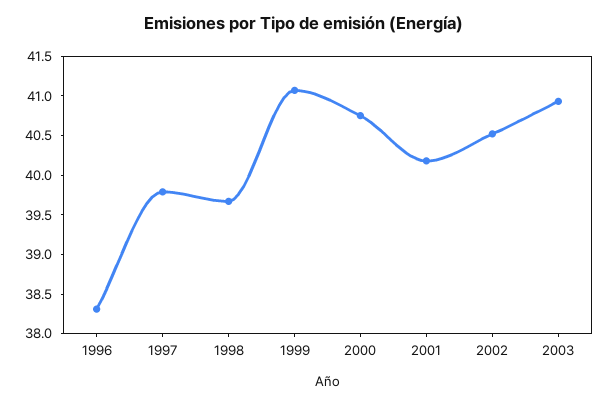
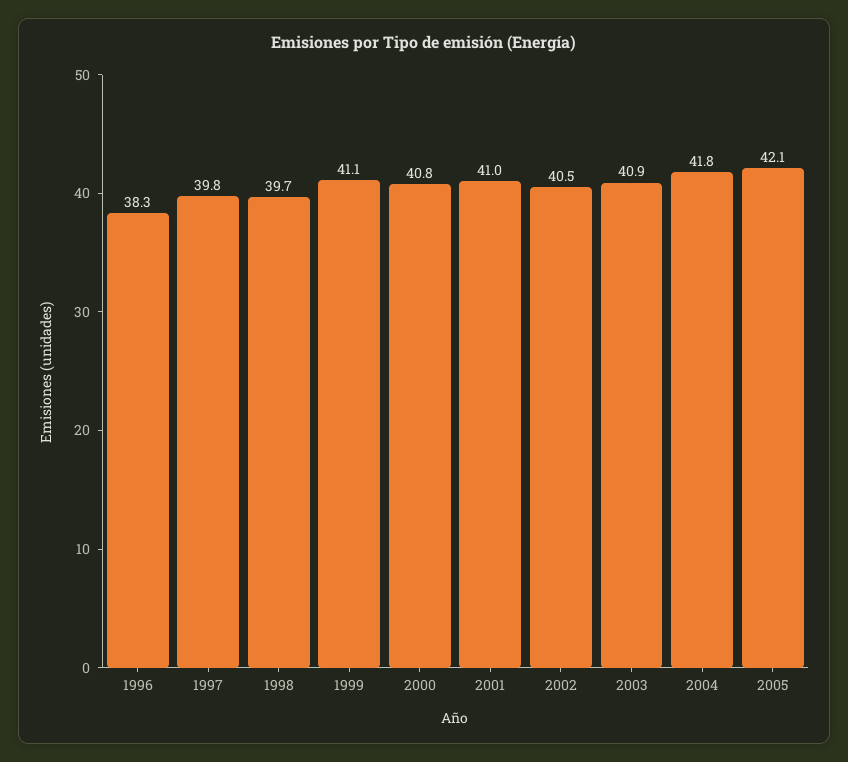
2001: 40.25 -> 41
2004: none -> 41.8
2005: none -> 42.1

